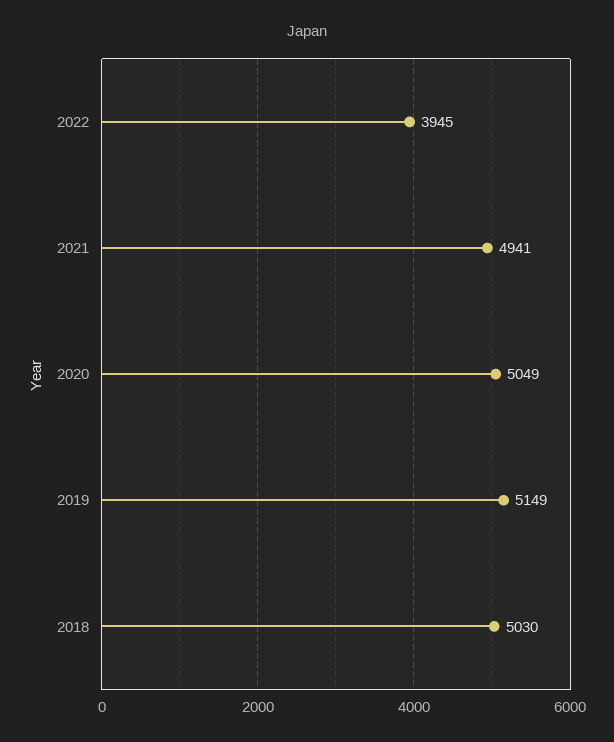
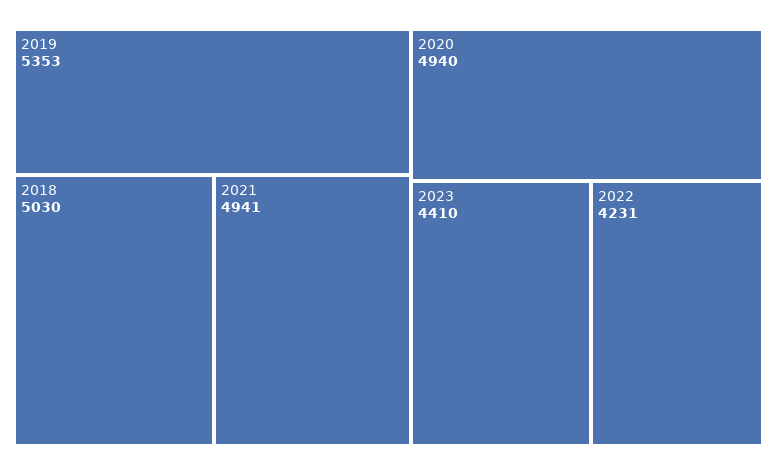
2022: 3945 -> 4231
2020: 5049 -> 4940
2019: 5149 -> 5353
2023: none -> 4410

